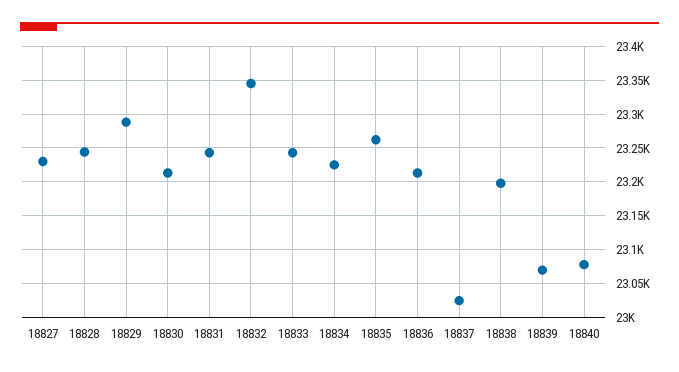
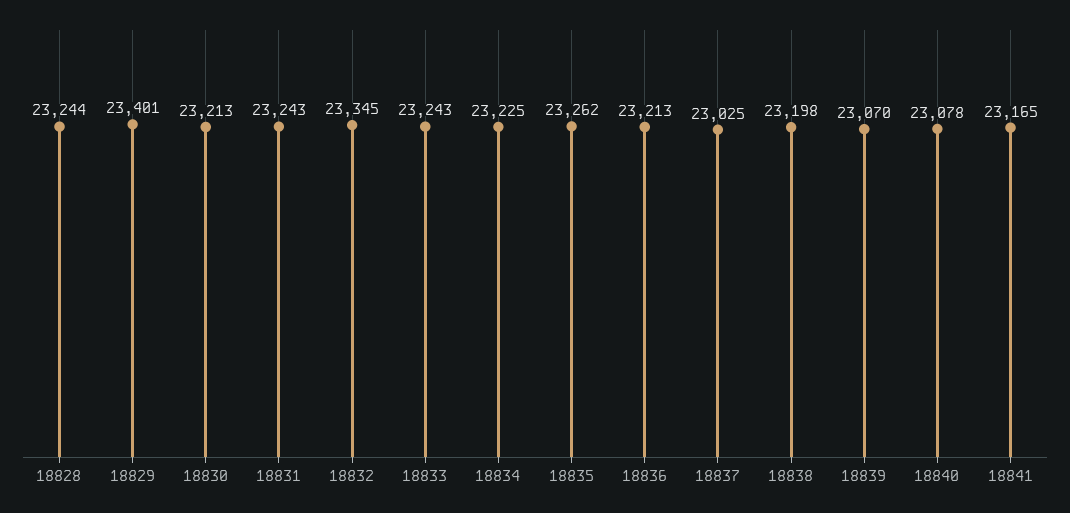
18827: 23230 -> none
18829: 23290 -> 23401
18841: none -> 23165

